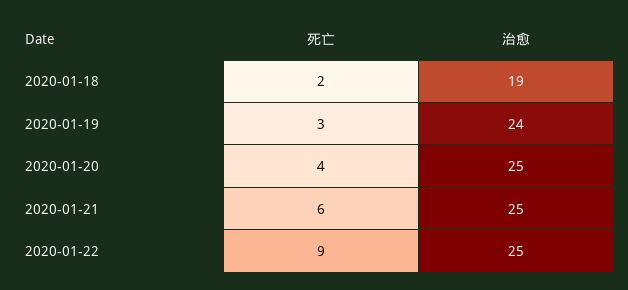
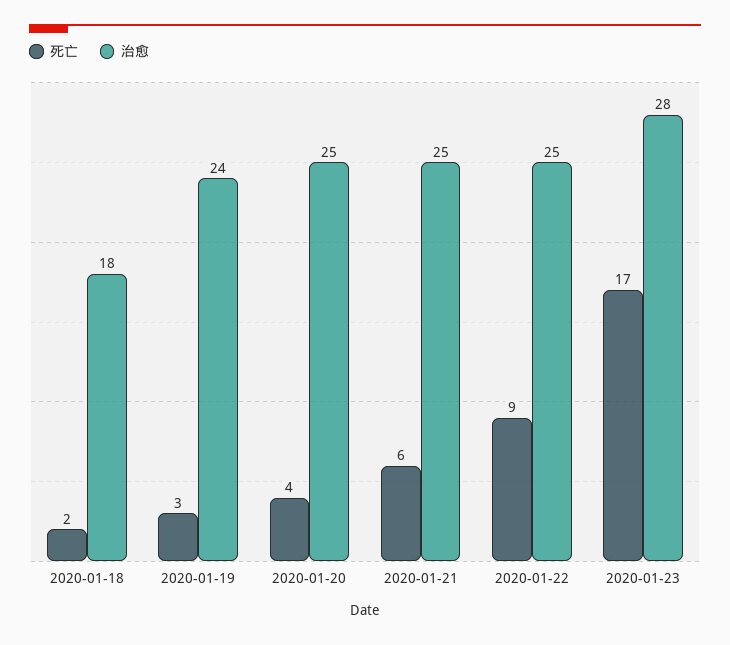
治愈, 2020-01-18: 19 -> 18
死亡, 2020-01-23: none -> 17
治愈, 2020-01-23: none -> 28

